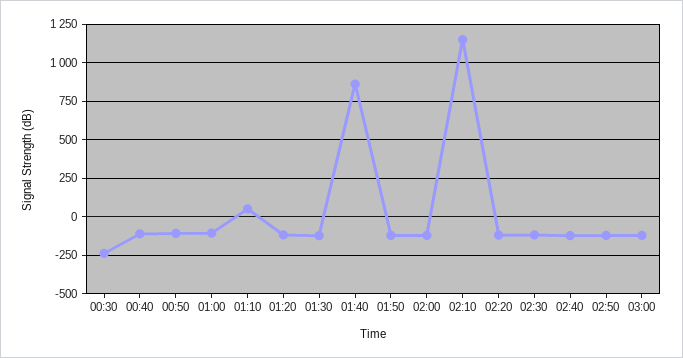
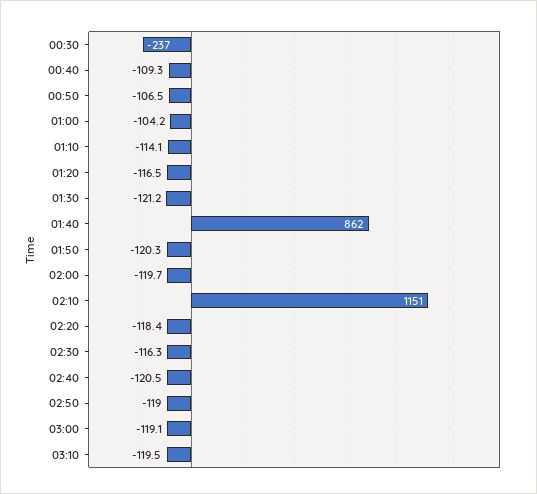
01:10: 50 -> -114.1
03:10: none -> -119.5

